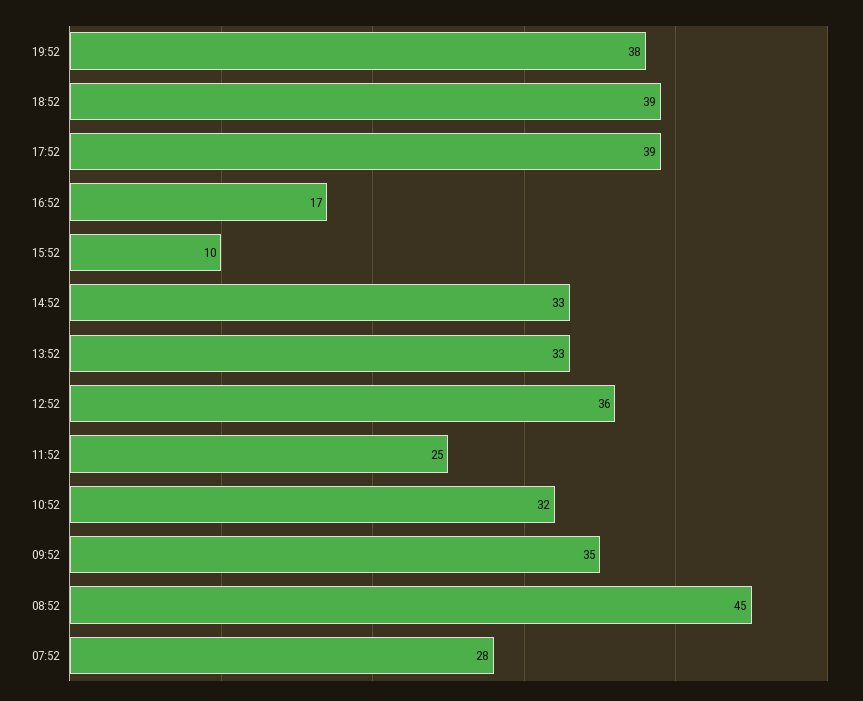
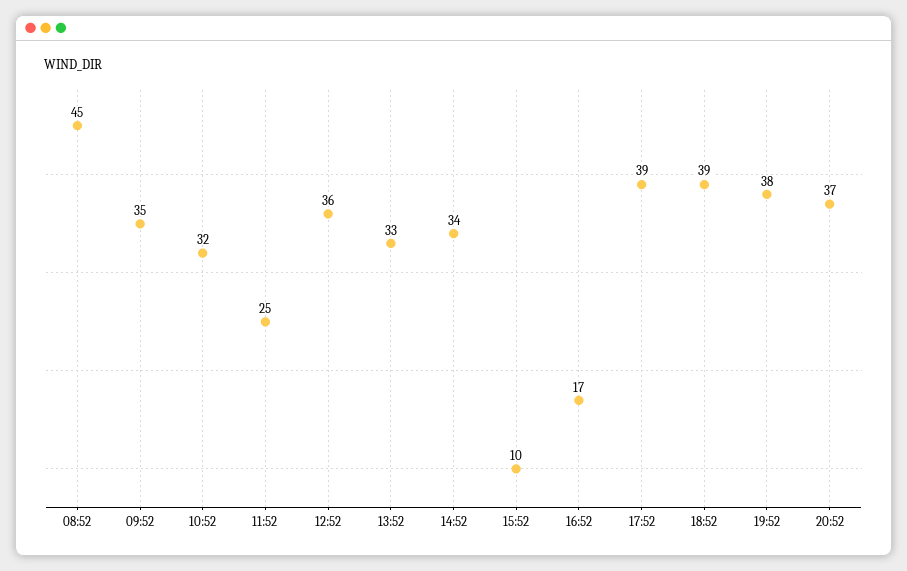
14:52: 33 -> 34
07:52: 28 -> none
20:52: none -> 37

